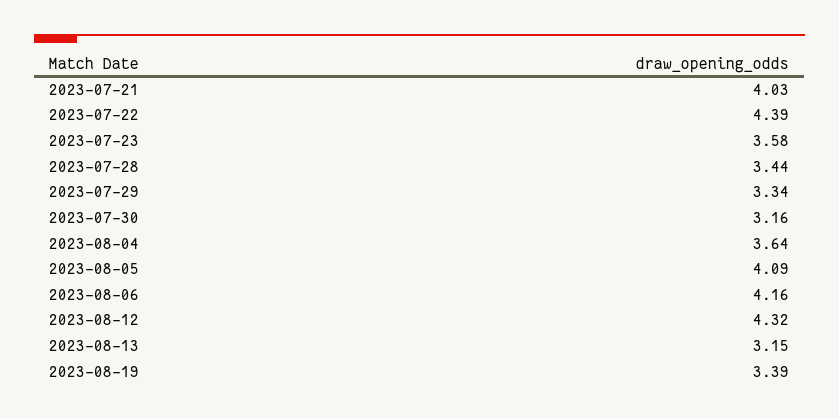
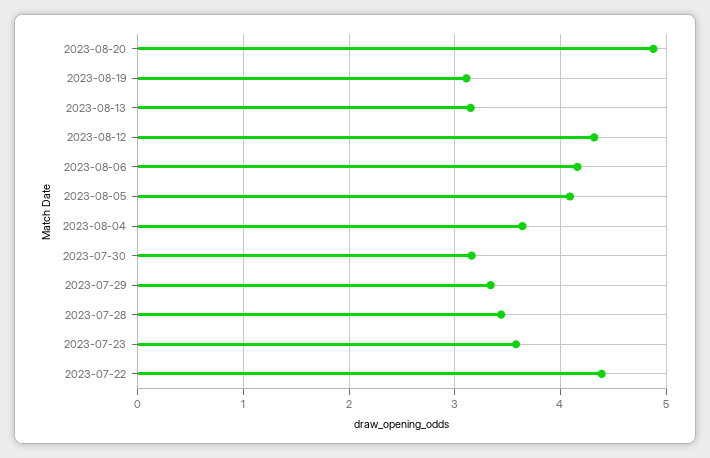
2023-07-21: 4.03 -> none
2023-08-19: 3.39 -> 3.1
2023-08-20: none -> 4.9

